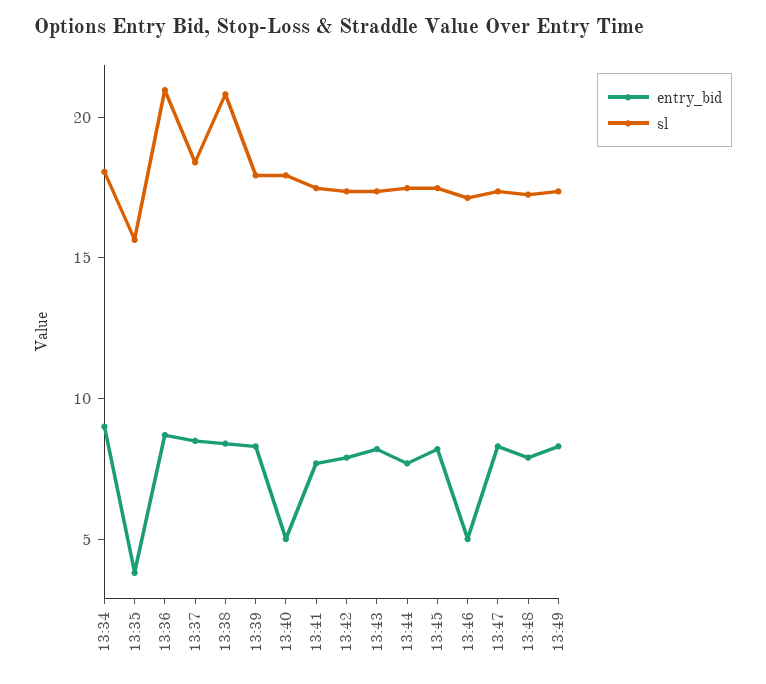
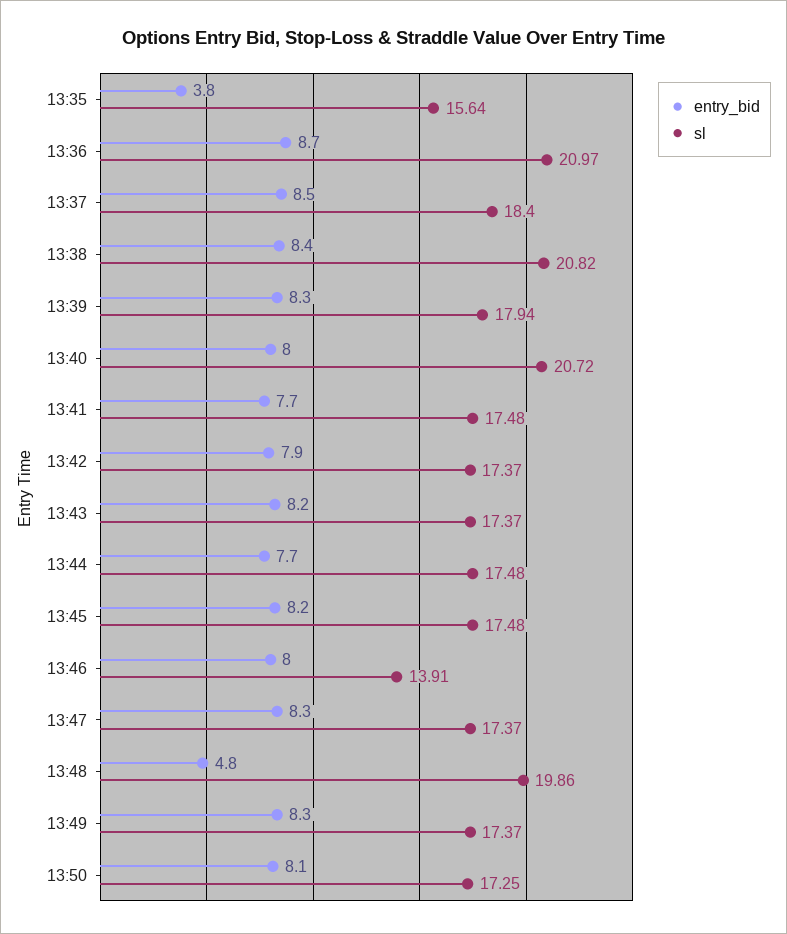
entry_bid, 13:34: 9 -> none
sl, 13:34: 18 -> none
entry_bid, 13:40: 5 -> 8
sl, 13:40: 18 -> 20.72
entry_bid, 13:46: 5 -> 8
sl, 13:46: 17 -> 13.91
entry_bid, 13:48: 8 -> 4.8
sl, 13:48: 17 -> 19.86
entry_bid, 13:50: none -> 8.1
sl, 13:50: none -> 17.25

